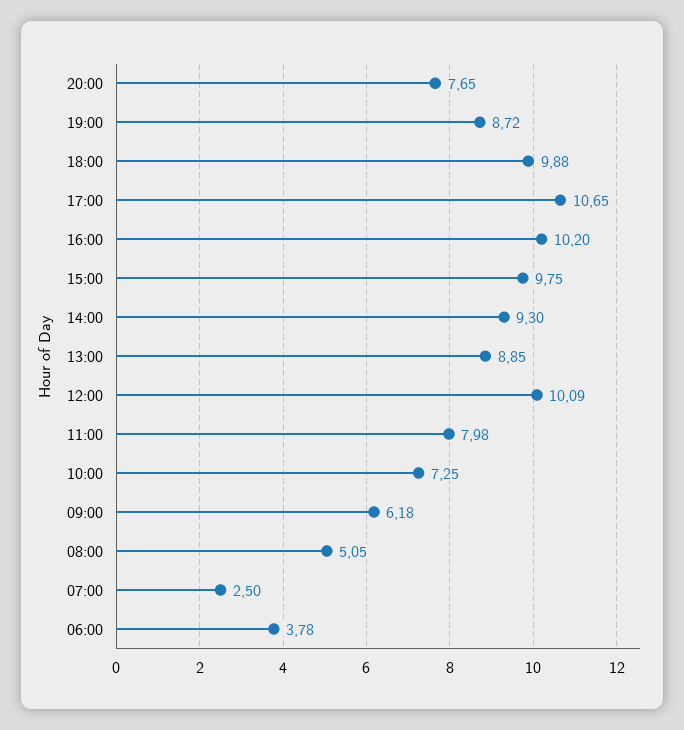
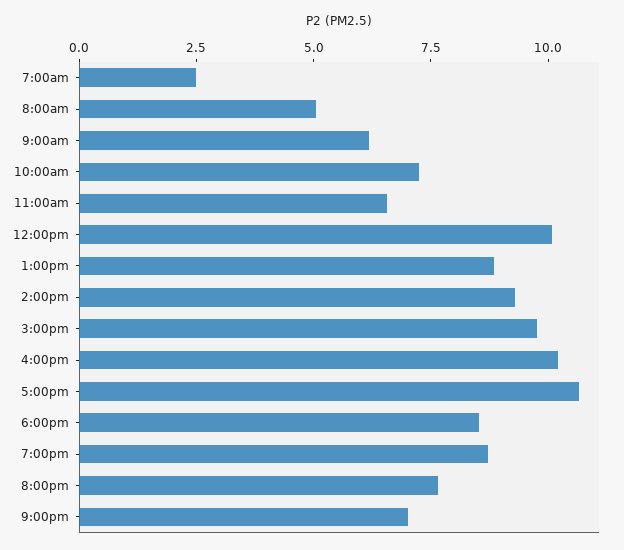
18:00: 9.88 -> 8.5
11:00: 7.98 -> 6.5
06:00: 3.78 -> none
9:00pm: none -> 7

